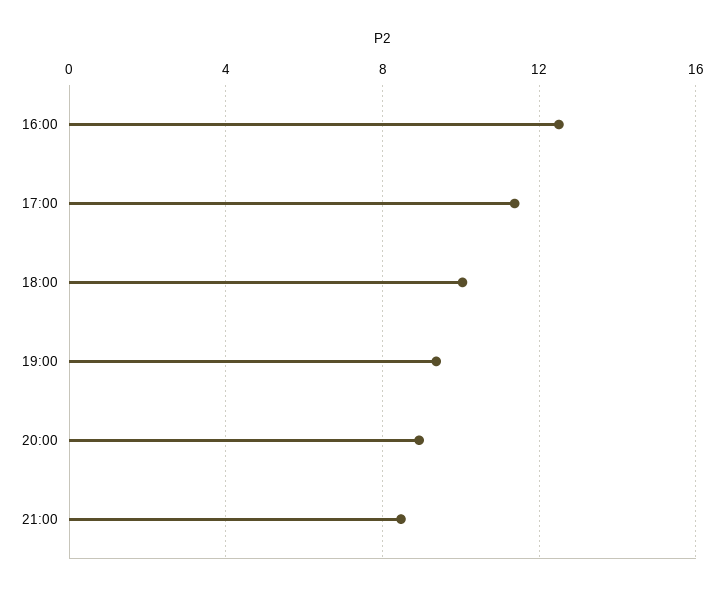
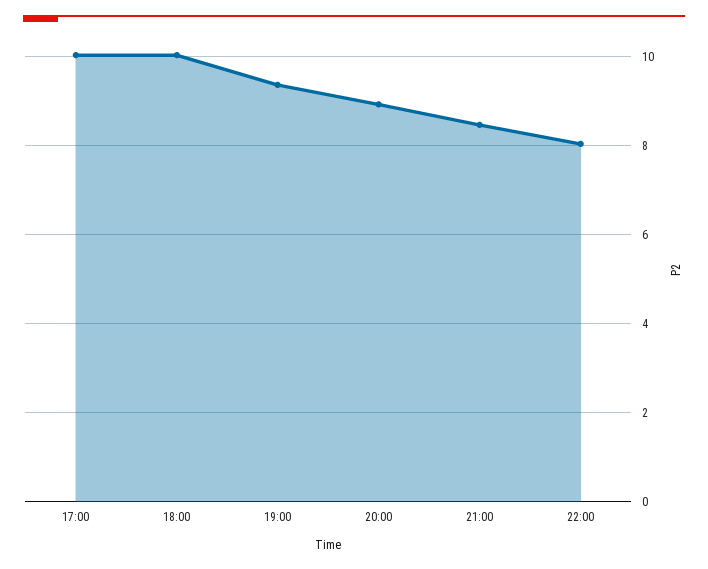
16:00: 12.5 -> none
17:00: 11.5 -> 10
22:00: none -> 8

